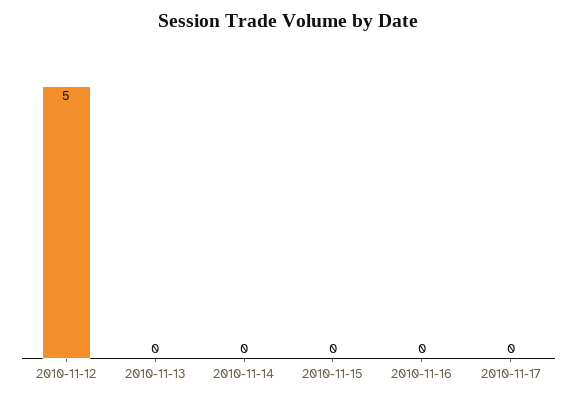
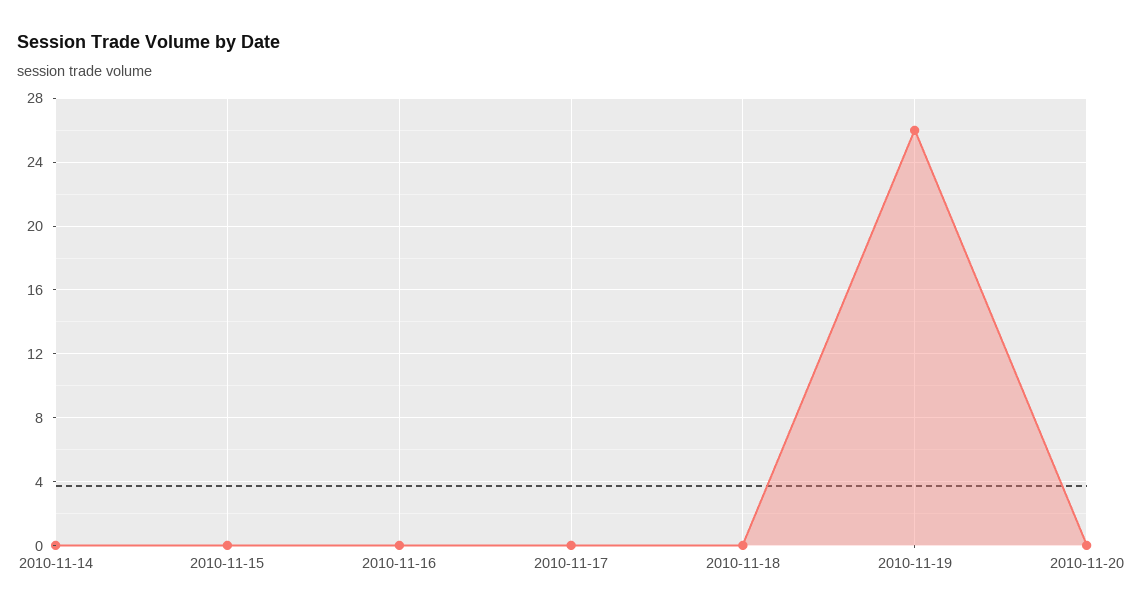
2010-11-12: 5 -> none
2010-11-13: 0 -> none
2010-11-18: none -> 0
2010-11-19: none -> 26
2010-11-20: none -> 0

